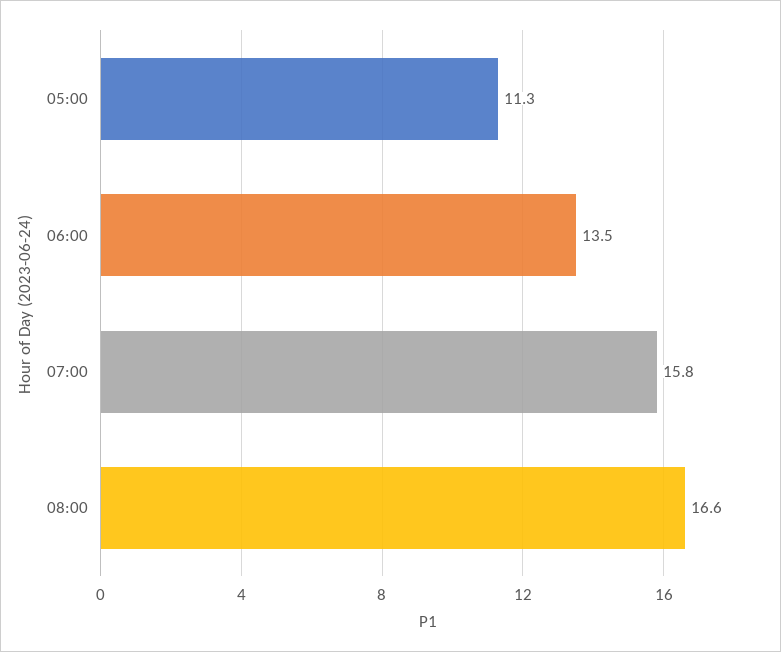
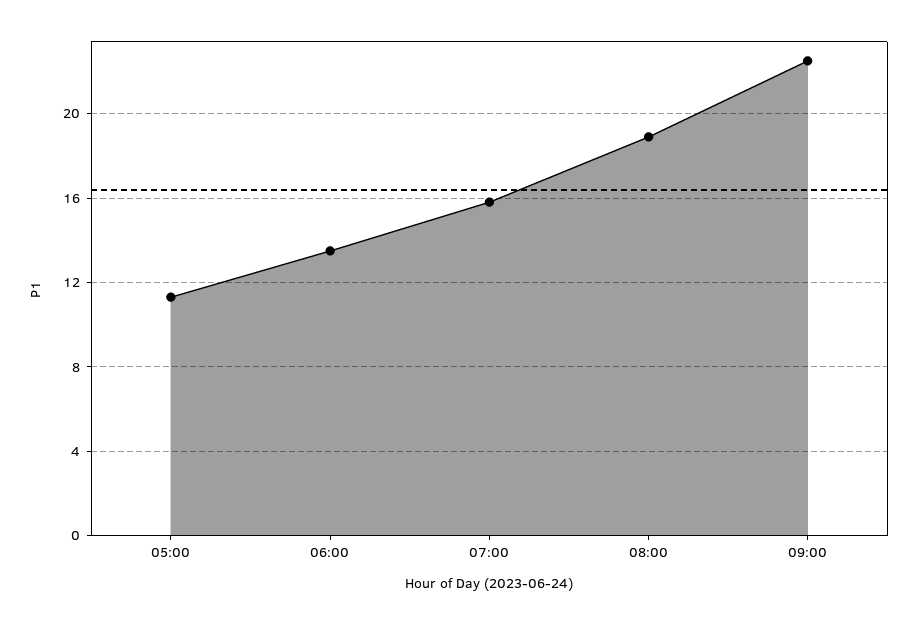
08:00: 16.6 -> 19
09:00: none -> 22.5

